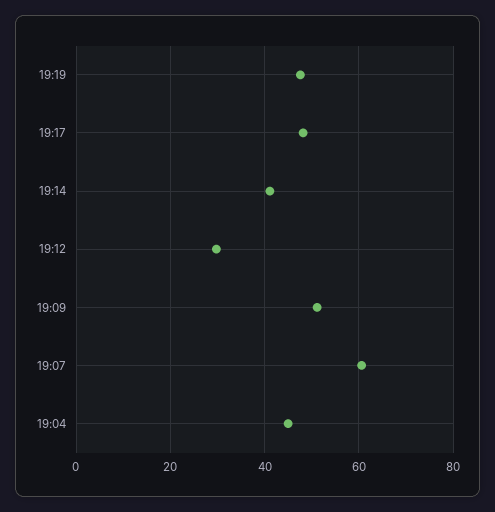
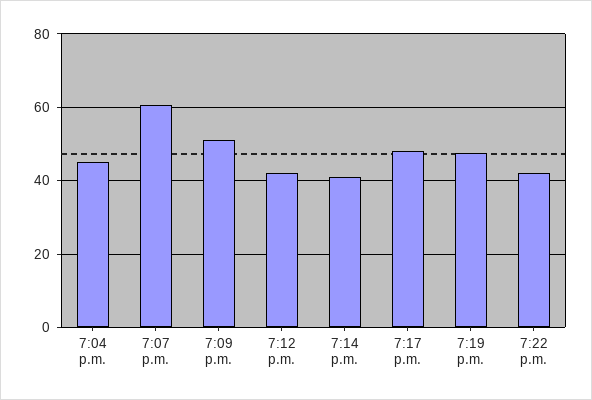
19:12: 30 -> 42
7:22 p.m.: none -> 42

